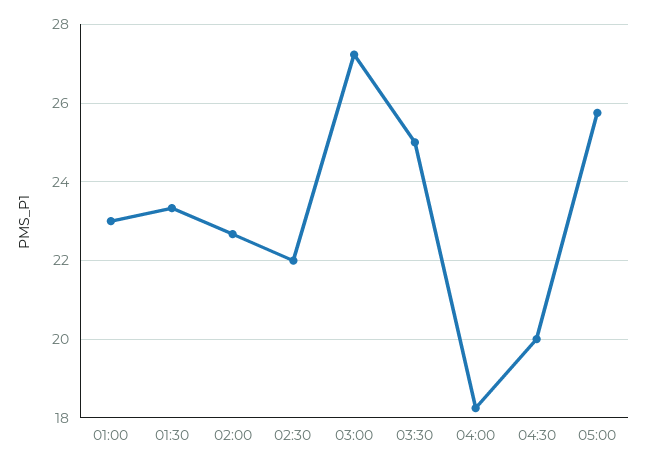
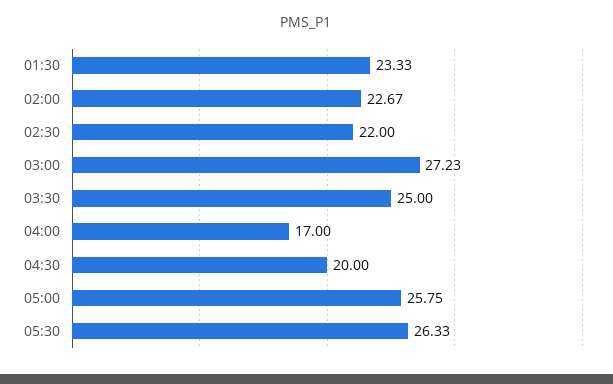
01:00: 23 -> none
04:00: 18.2 -> 17
05:30: none -> 26.33

